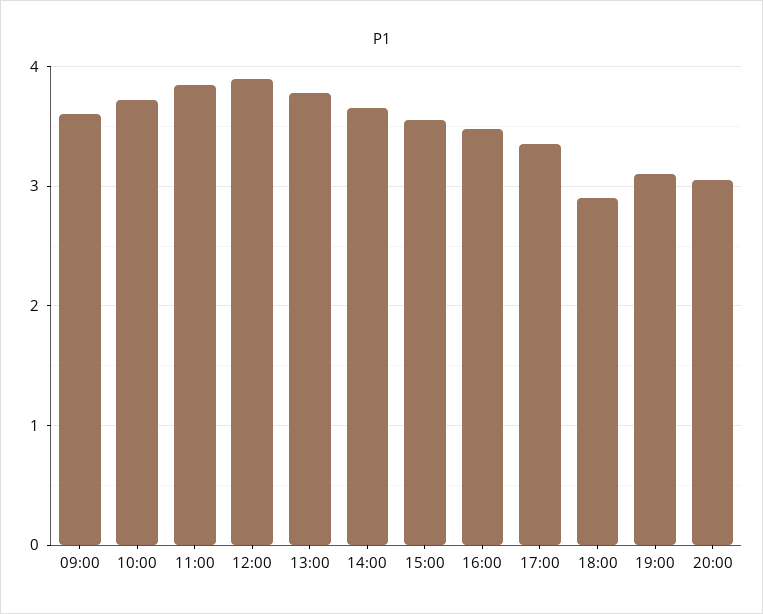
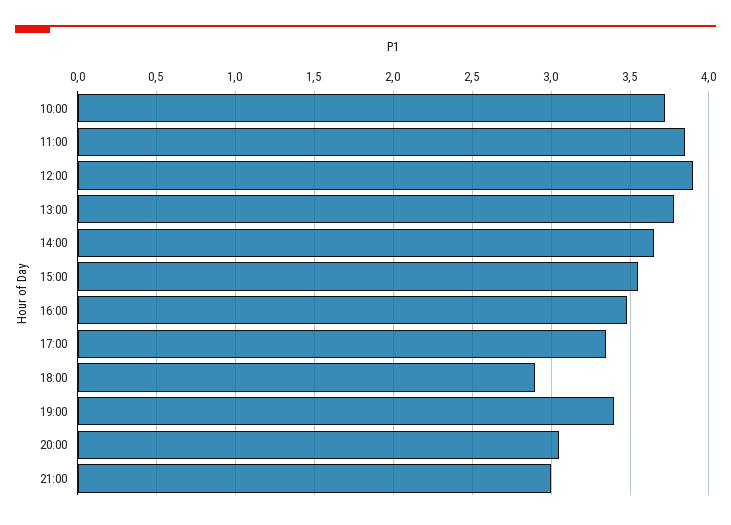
09:00: 3.6 -> none
19:00: 3.1 -> 3.4
21:00: none -> 3

